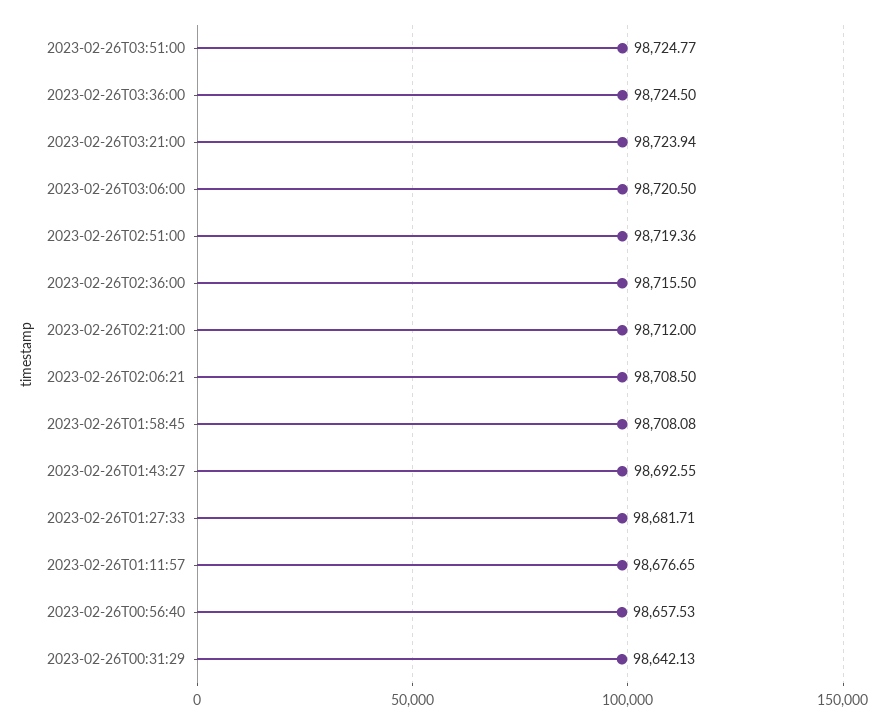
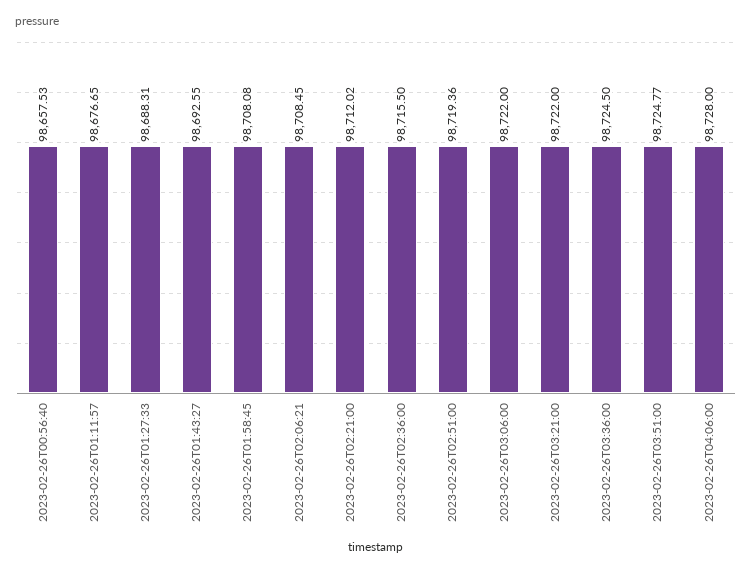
2023-02-26T03:21:00: 98723.94 -> 98722
2023-02-26T03:06:00: 98720.5 -> 98722
2023-02-26T02:21:00: 98712 -> 98712.02
2023-02-26T02:06:21: 98708.5 -> 98708.45
2023-02-26T01:27:33: 98681.71 -> 98688.31
2023-02-26T00:31:29: 98642.13 -> none
2023-02-26T04:06:00: none -> 98728

